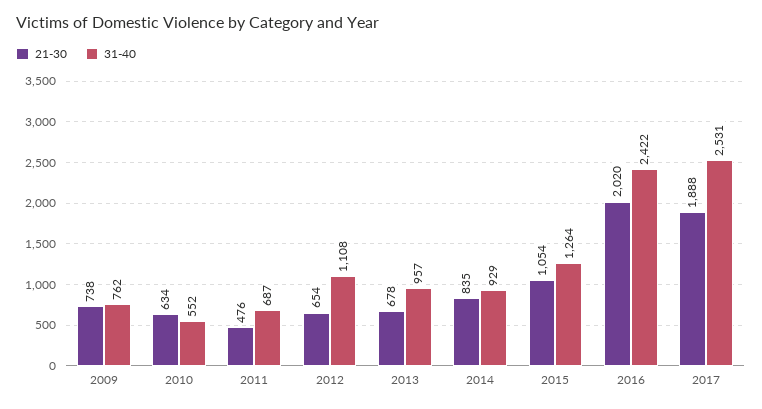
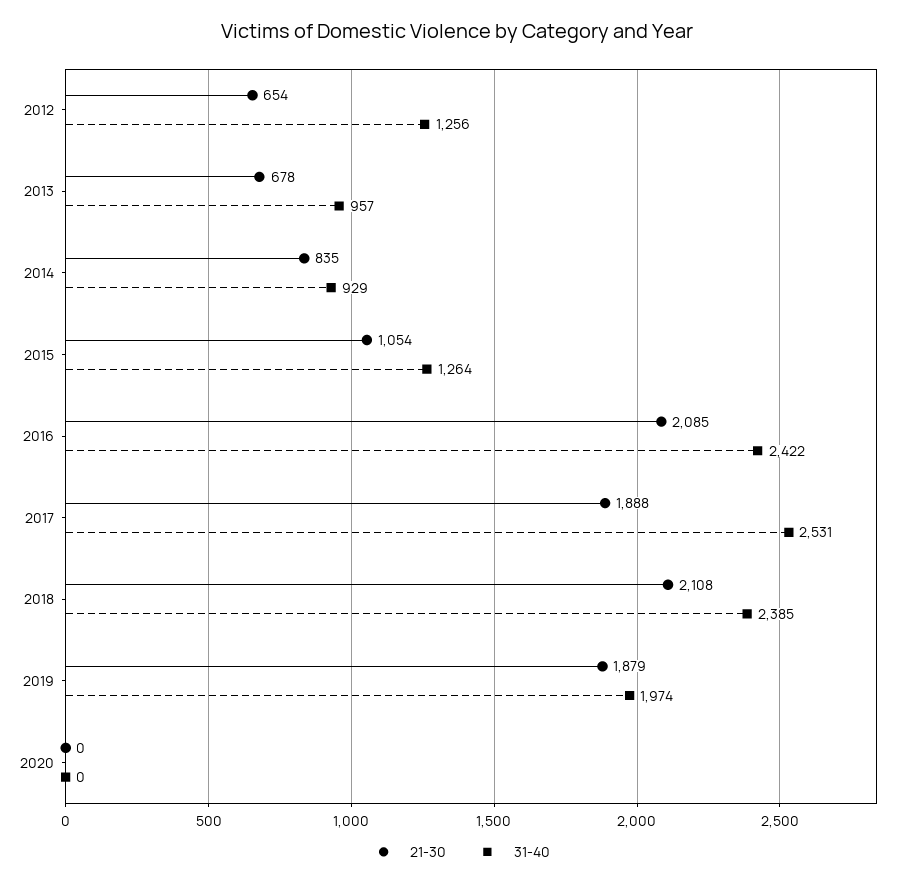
21-30, 2009: 738 -> none
31-40, 2009: 762 -> none
21-30, 2010: 634 -> none
31-40, 2010: 552 -> none
21-30, 2011: 476 -> none
31-40, 2011: 687 -> none
31-40, 2012: 1108 -> 1256
21-30, 2016: 2020 -> 2085
21-30, 2018: none -> 2108
31-40, 2018: none -> 2385
21-30, 2019: none -> 1879
31-40, 2019: none -> 1974
21-30, 2020: none -> 0
31-40, 2020: none -> 0

